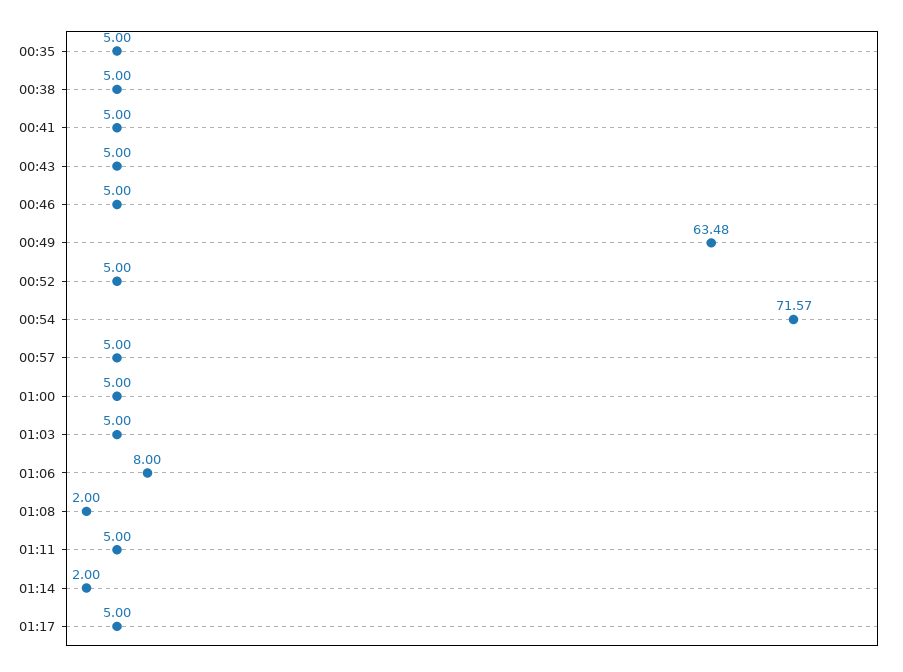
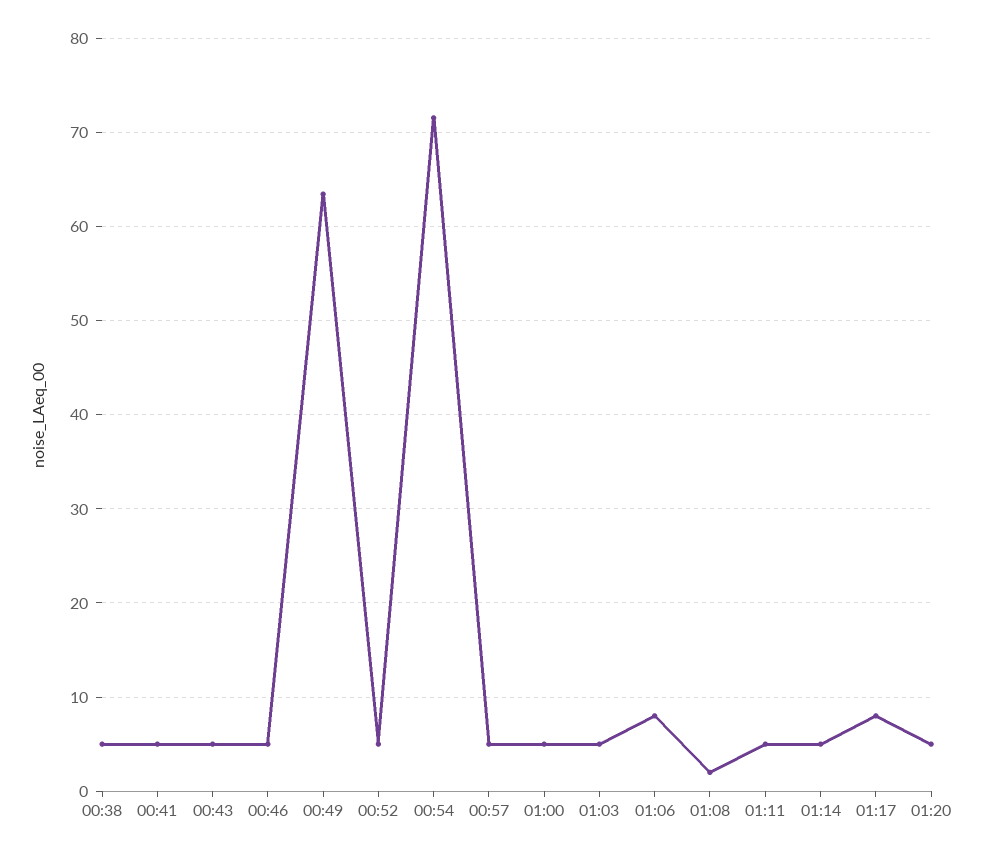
00:35: 5 -> none
01:14: 2 -> 5
01:17: 5 -> 8
01:20: none -> 5

